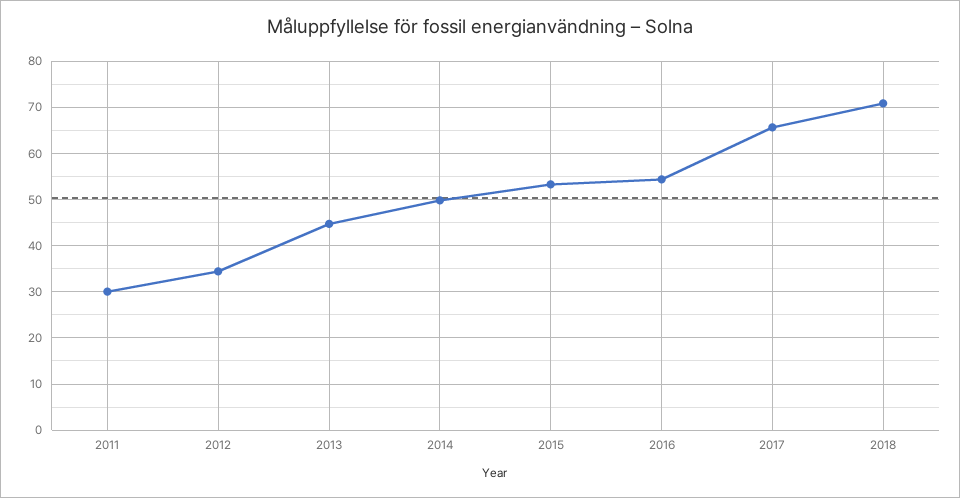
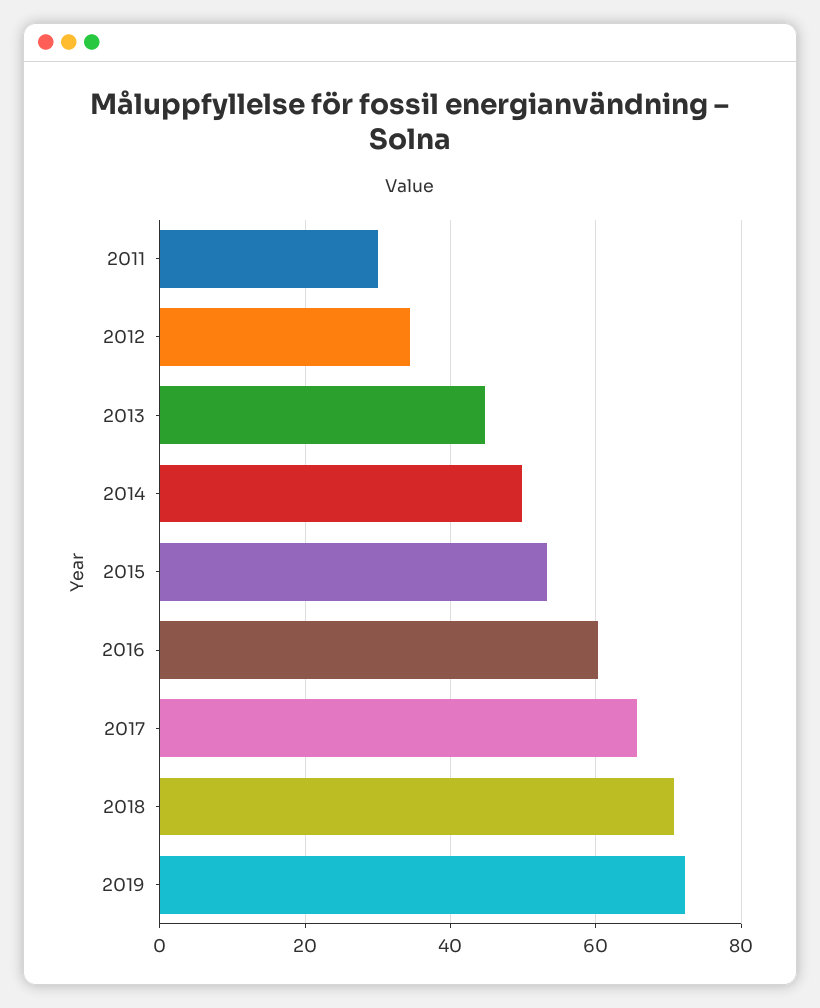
2016: 54 -> 60
2019: none -> 72

